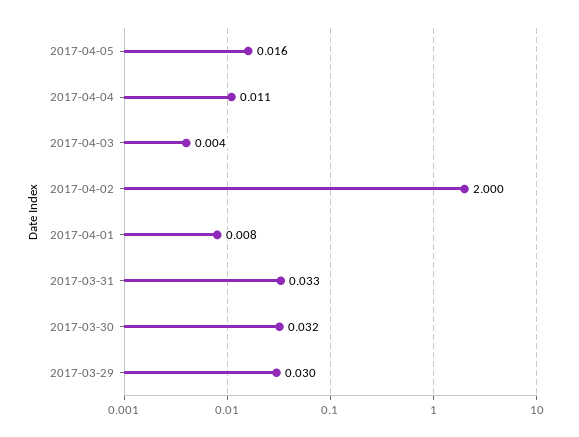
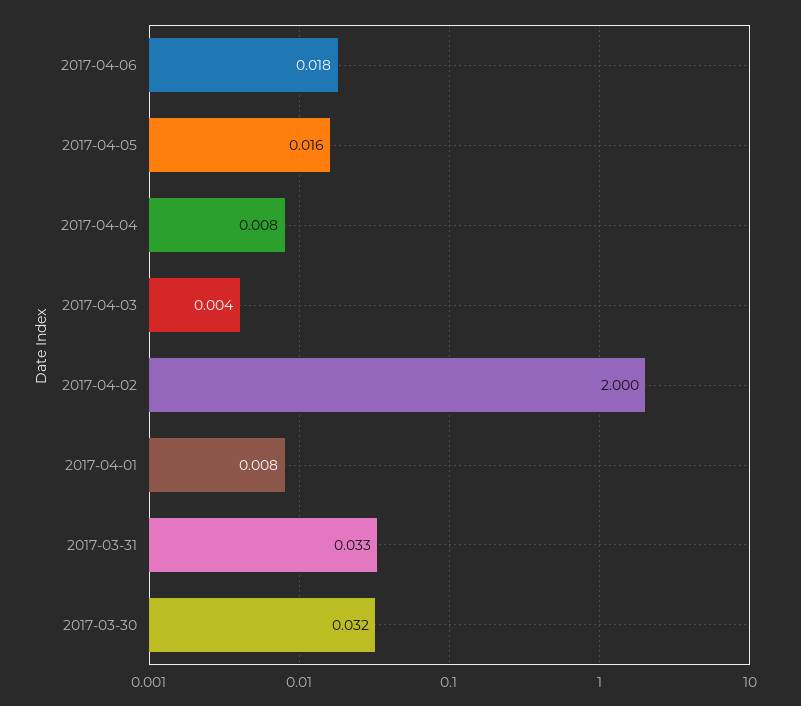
2017-04-04: 0.011 -> 0.008
2017-03-29: 0.03 -> none
2017-04-06: none -> 0.018

